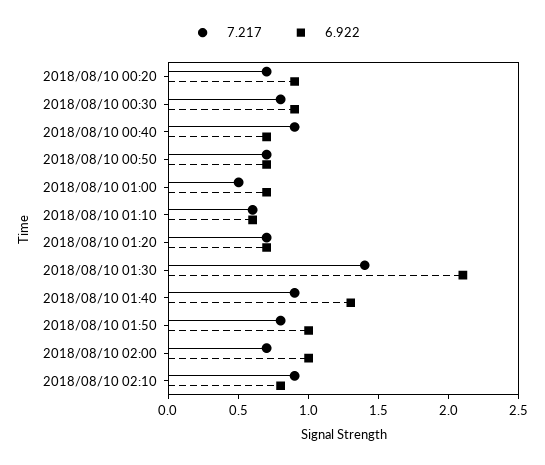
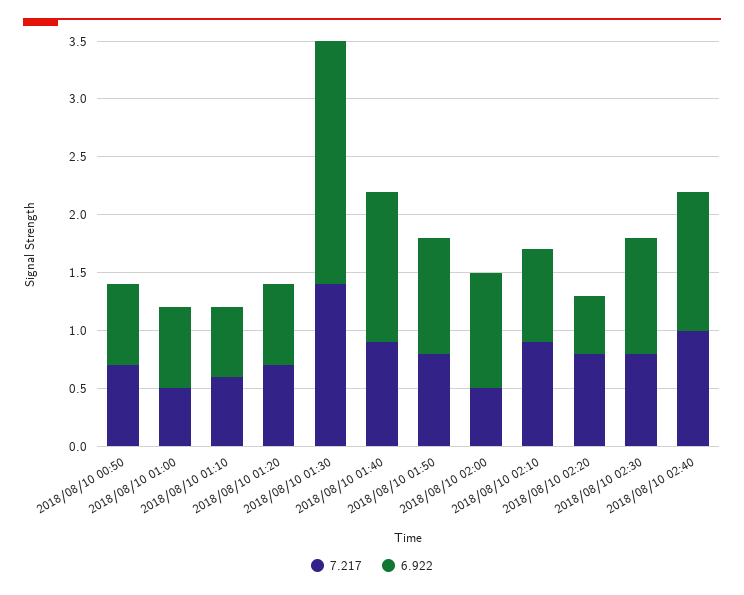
7.217, 2018/08/10 00:20: 0.7 -> none
6.922, 2018/08/10 00:20: 0.9 -> none
7.217, 2018/08/10 00:30: 0.8 -> none
6.922, 2018/08/10 00:30: 0.9 -> none
7.217, 2018/08/10 00:40: 0.9 -> none
6.922, 2018/08/10 00:40: 0.7 -> none
7.217, 2018/08/10 02:00: 0.7 -> 0.5
7.217, 2018/08/10 02:20: none -> 0.8
6.922, 2018/08/10 02:20: none -> 0.5
7.217, 2018/08/10 02:30: none -> 0.8
6.922, 2018/08/10 02:30: none -> 1
7.217, 2018/08/10 02:40: none -> 1
6.922, 2018/08/10 02:40: none -> 1.2

